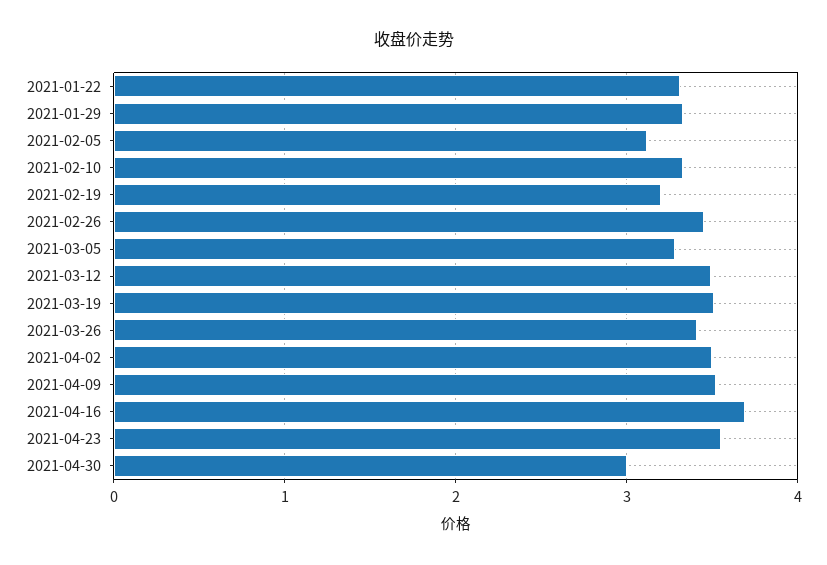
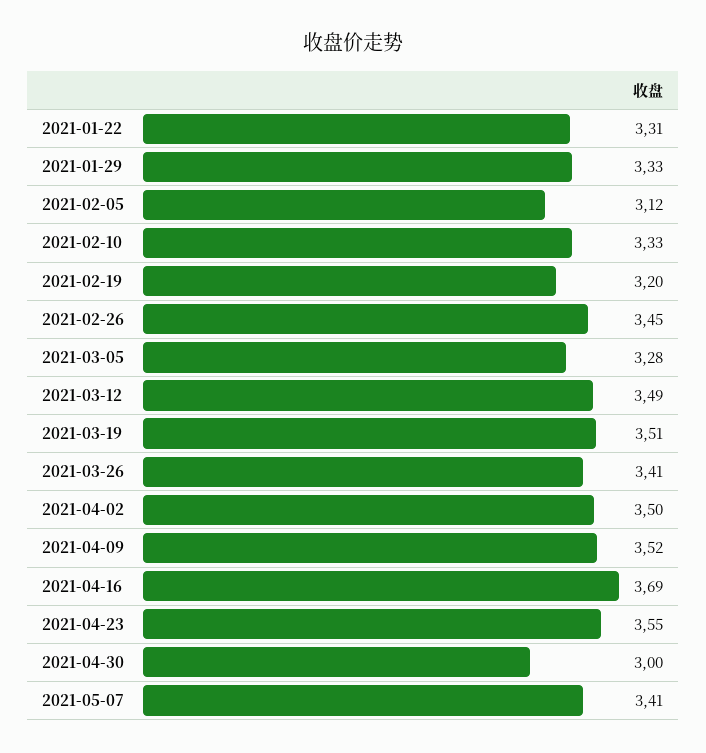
2021-05-07: none -> 3.41

